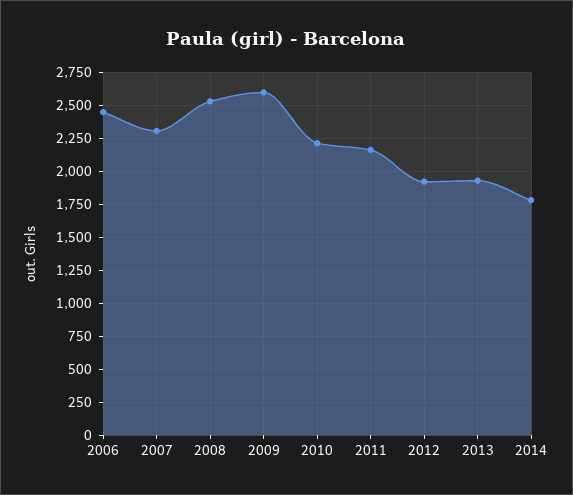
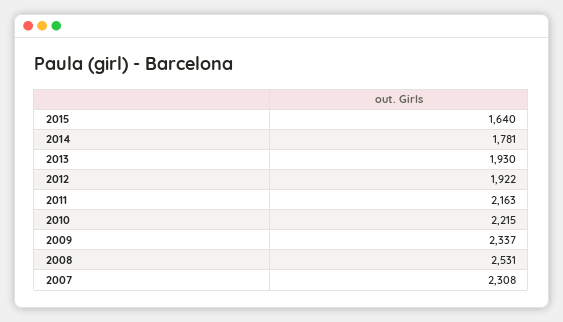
2006: 2450 -> none
2009: 2600 -> 2337
2015: none -> 1640

